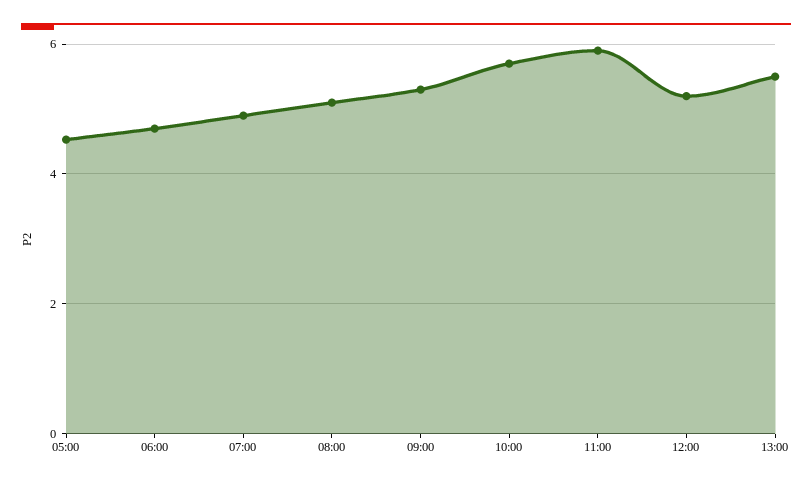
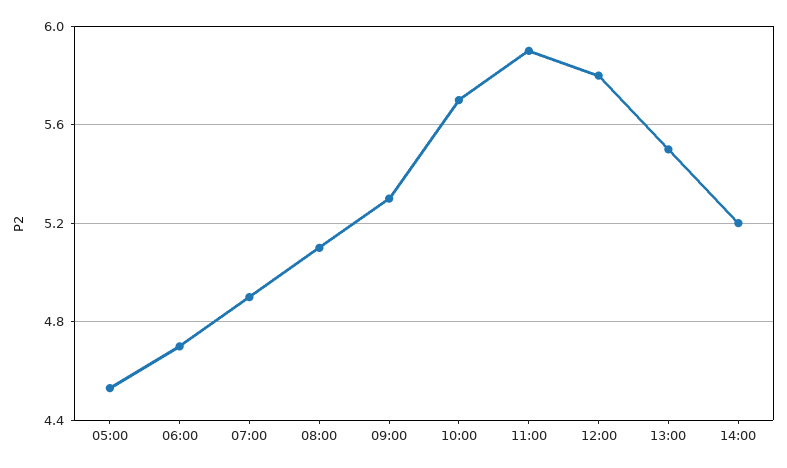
12:00: 5.2 -> 5.8
14:00: none -> 5.2

